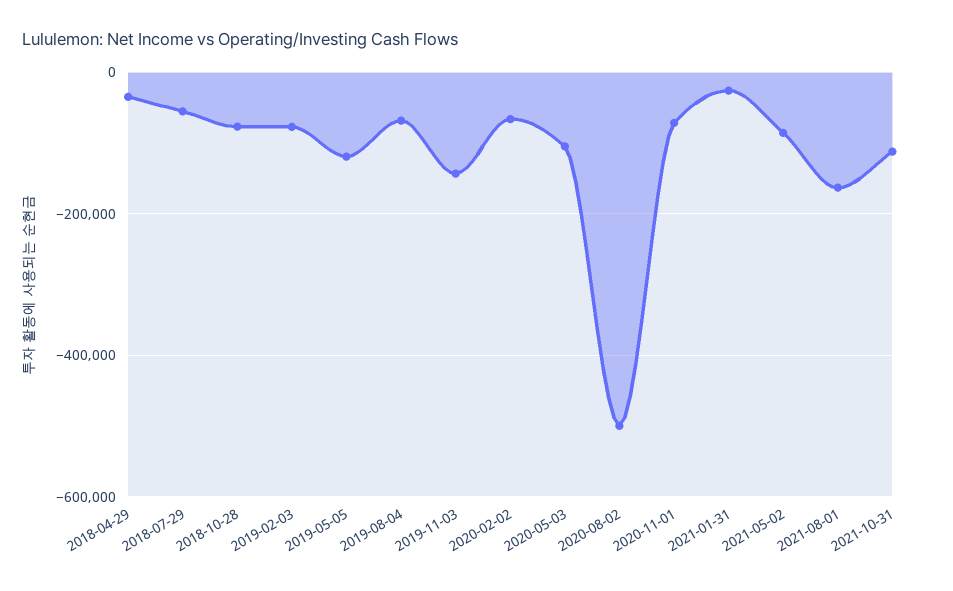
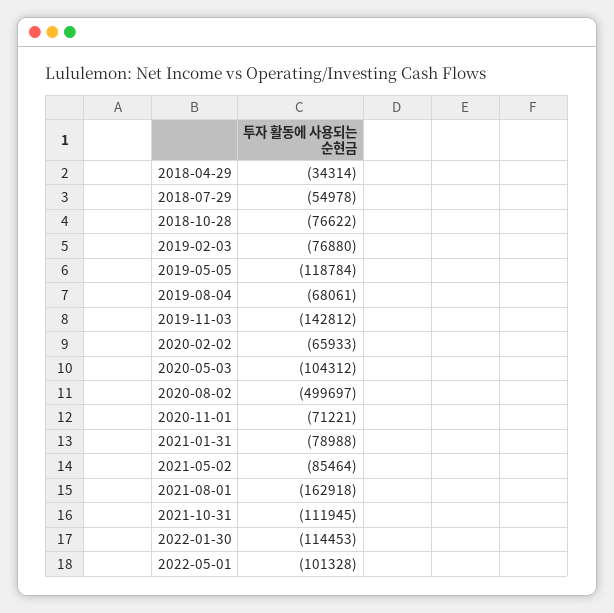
2021-01-31: -20000 -> -78988
2022-01-30: none -> -114453
2022-05-01: none -> -101328

